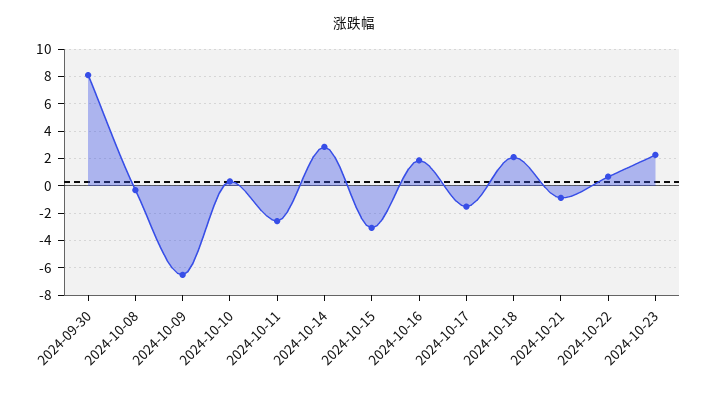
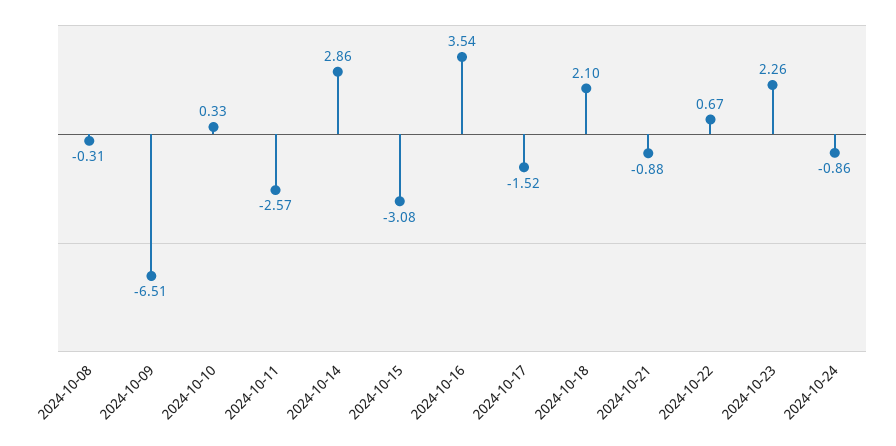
2024-09-30: 8 -> none
2024-10-16: 2 -> 3.54
2024-10-24: none -> -0.86

